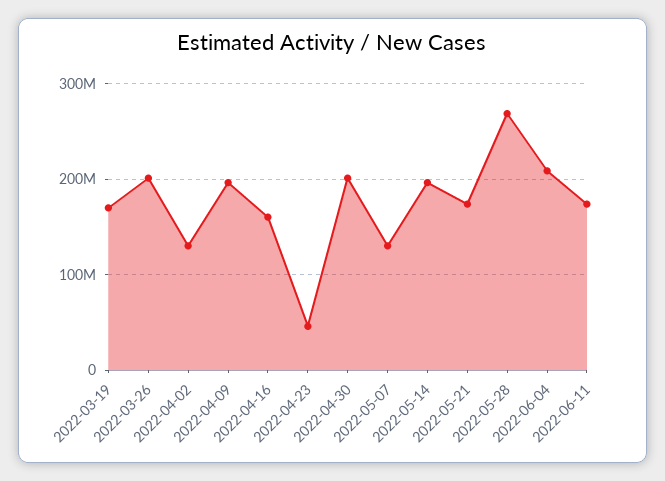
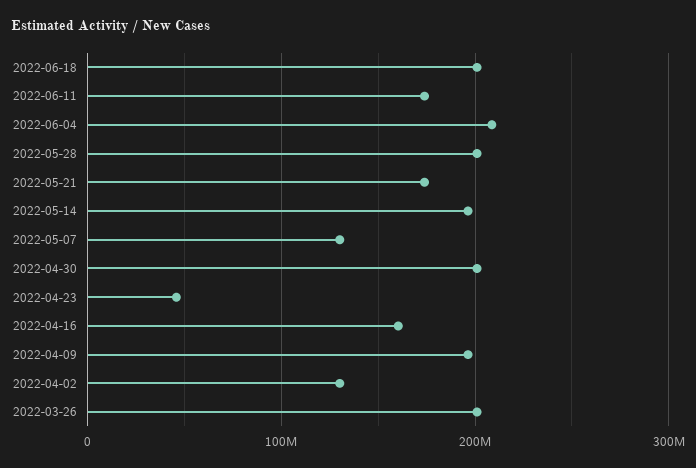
2022-03-19: 170000000 -> none
2022-05-28: 270000000 -> 200000000
2022-06-18: none -> 200000000

